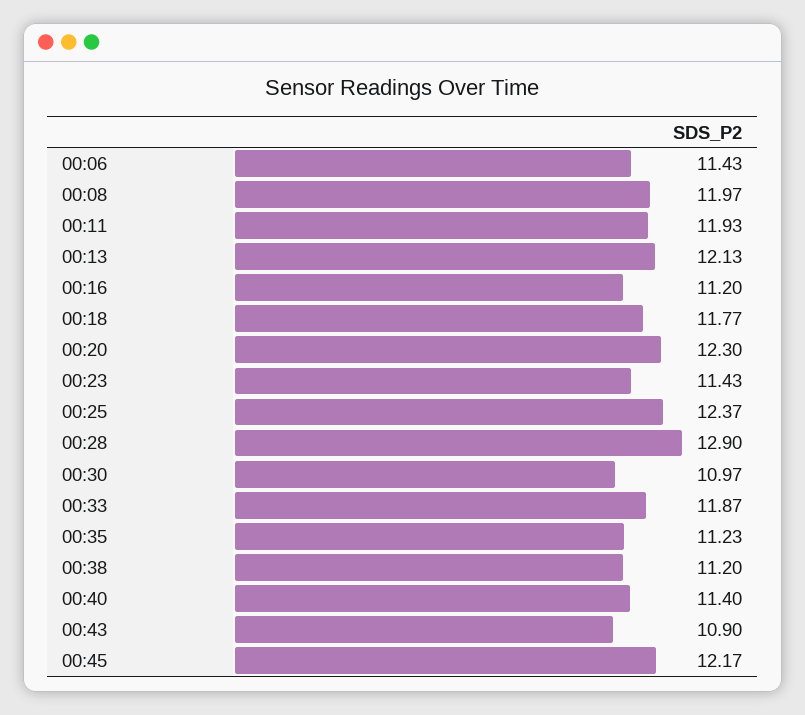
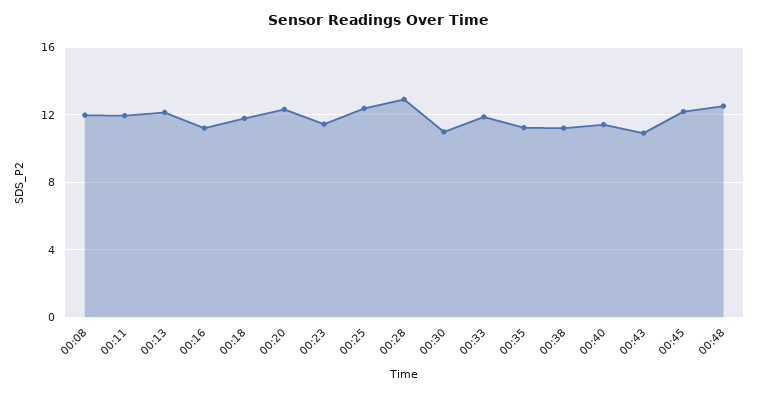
00:06: 11.43 -> none
00:48: none -> 12.5

